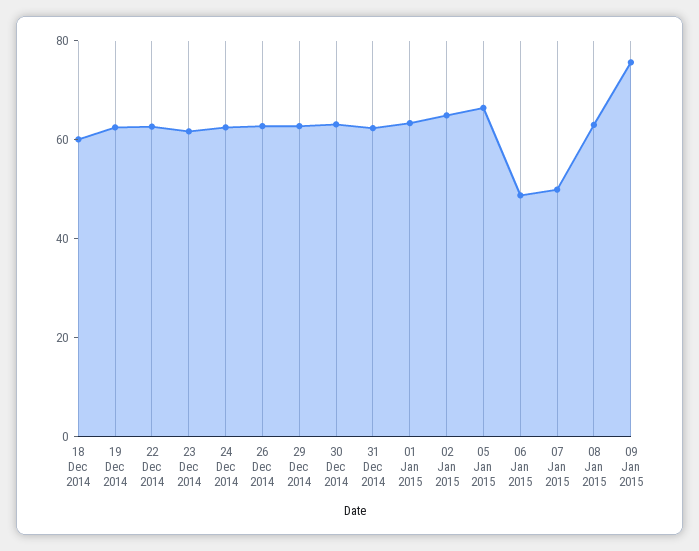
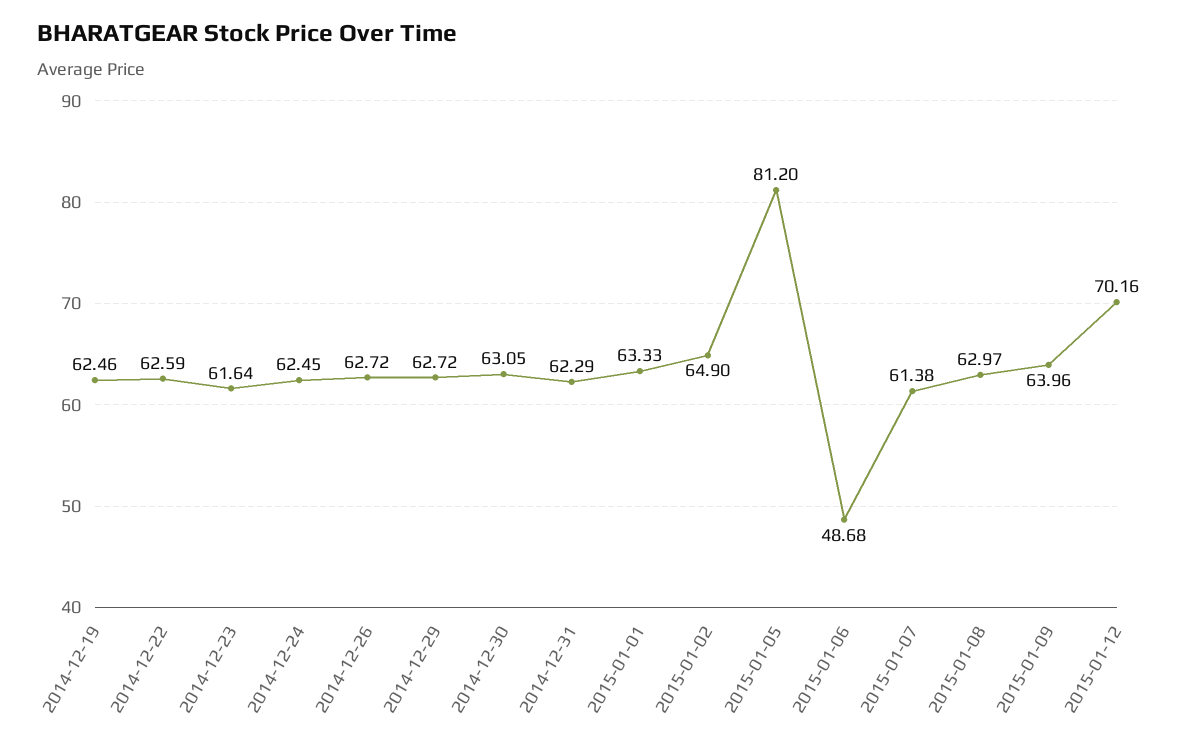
18 Dec 2014: 60 -> none
05 Jan 2015: 65 -> 81.2
07 Jan 2015: 50 -> 61.38
09 Jan 2015: 75 -> 63.96
2015-01-12: none -> 70.16

